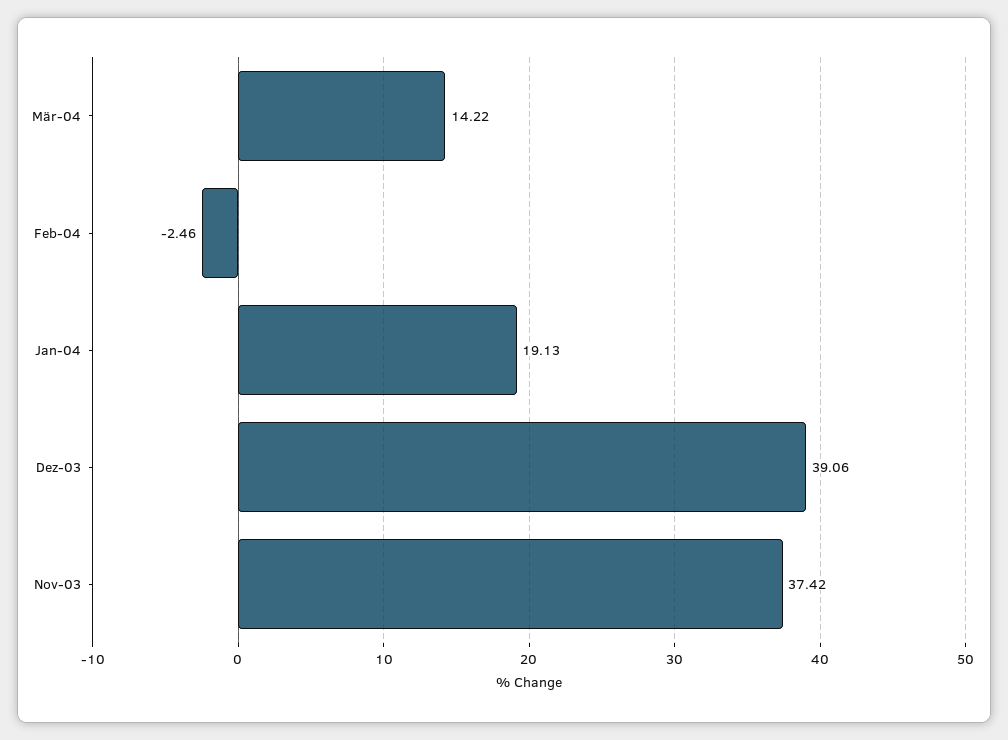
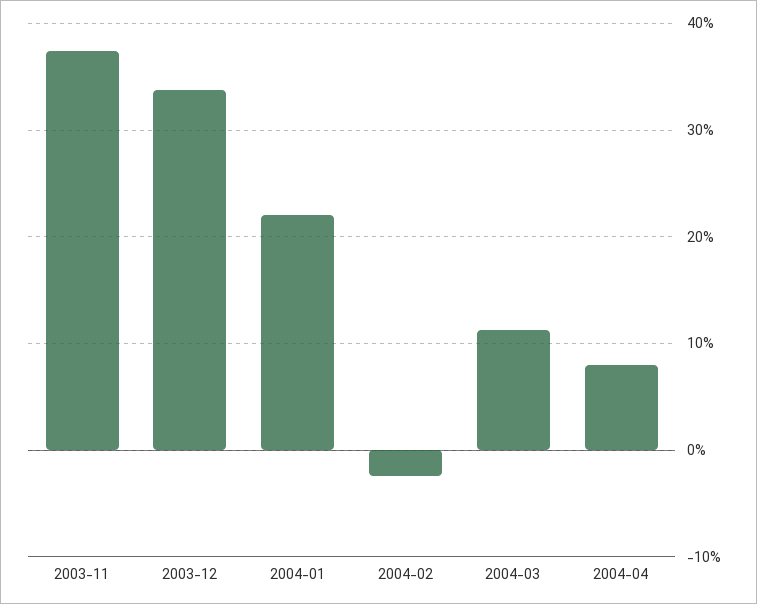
Mär-04: 14.22 -> 11
Jan-04: 19.13 -> 22
Dez-03: 39.06 -> 34
2004-04: none -> 8

